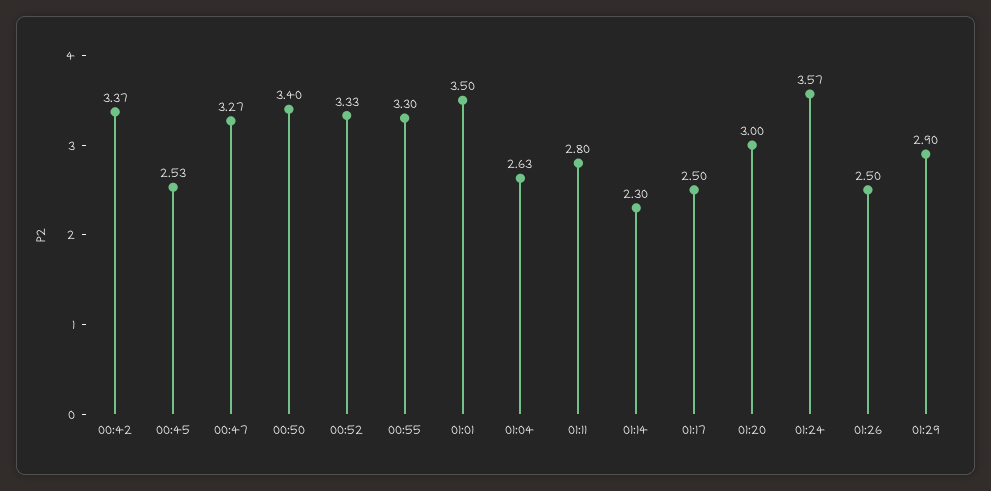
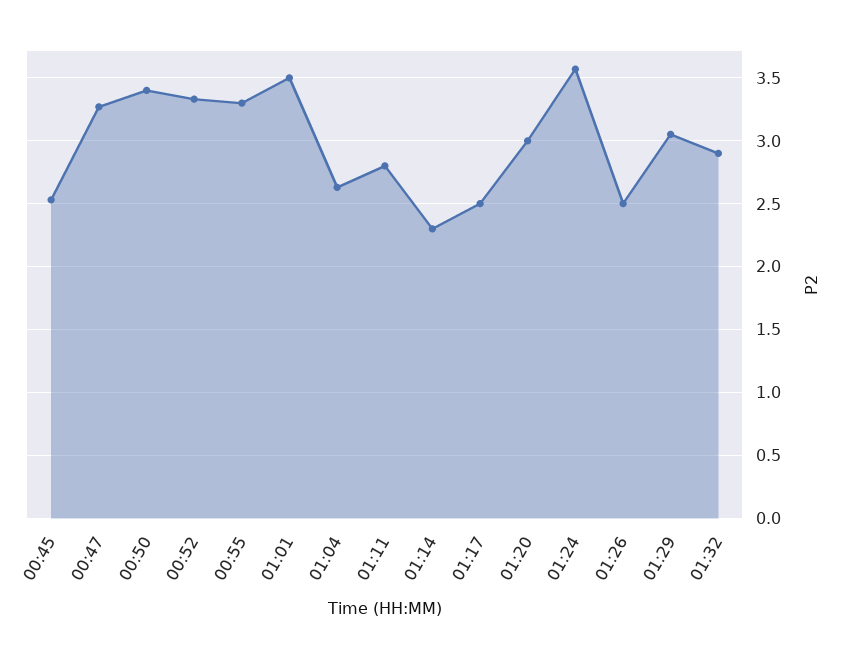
00:42: 3.37 -> none
01:29: 2.9 -> 3.05
01:32: none -> 2.9

